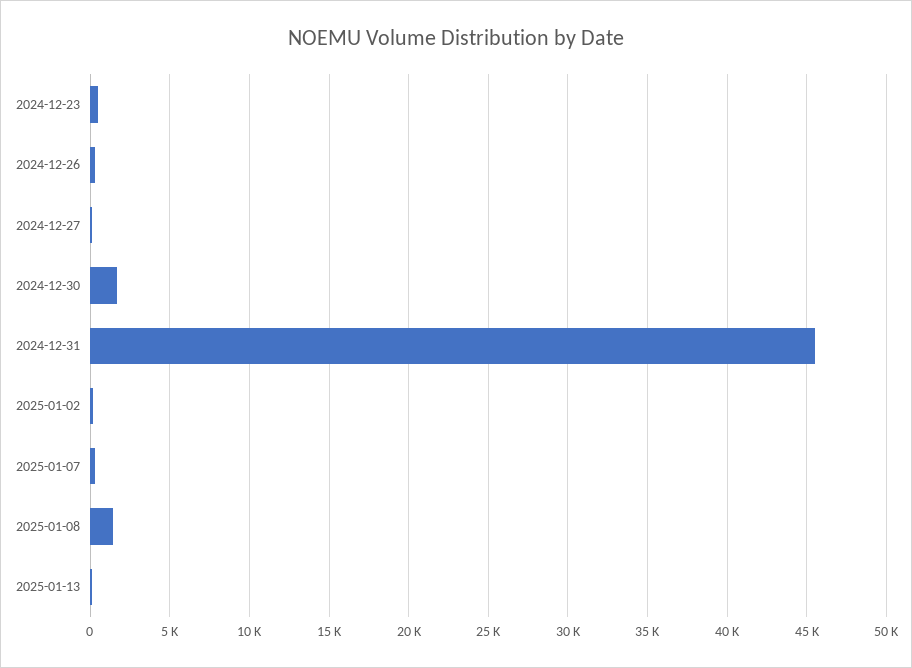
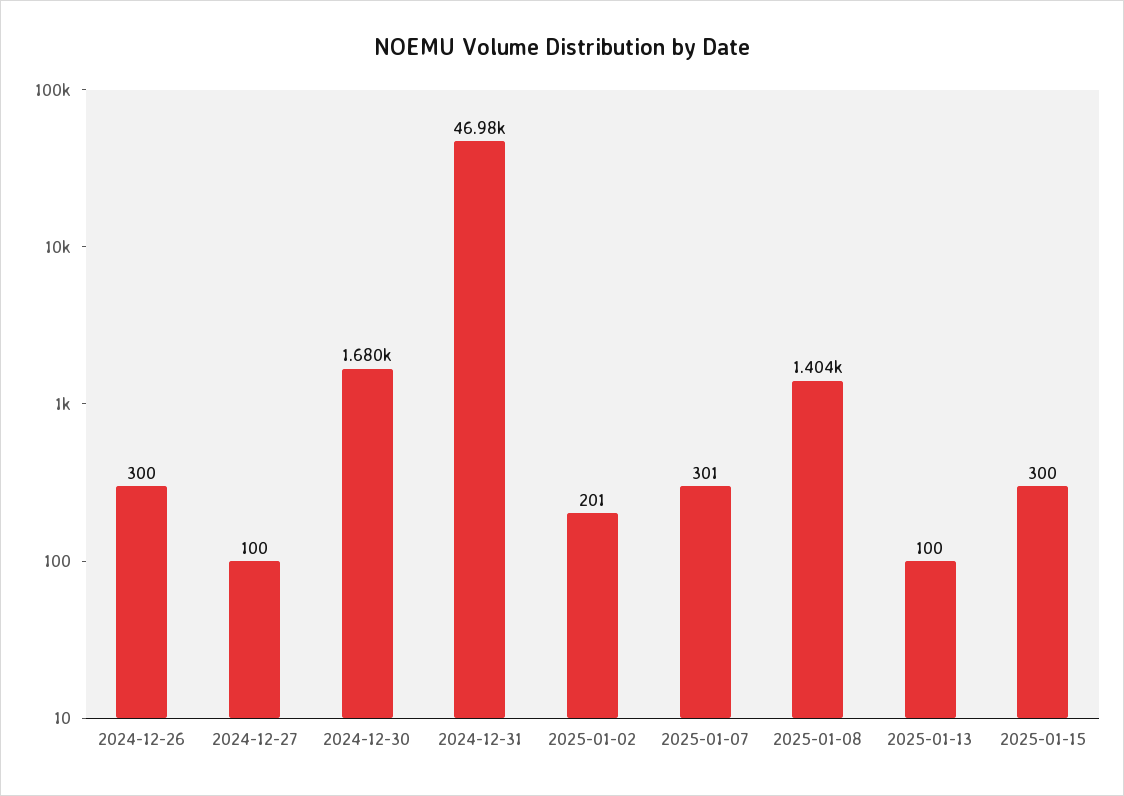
2024-12-23: 500 -> none
2024-12-31: 45500 -> 46980
2025-01-15: none -> 300

